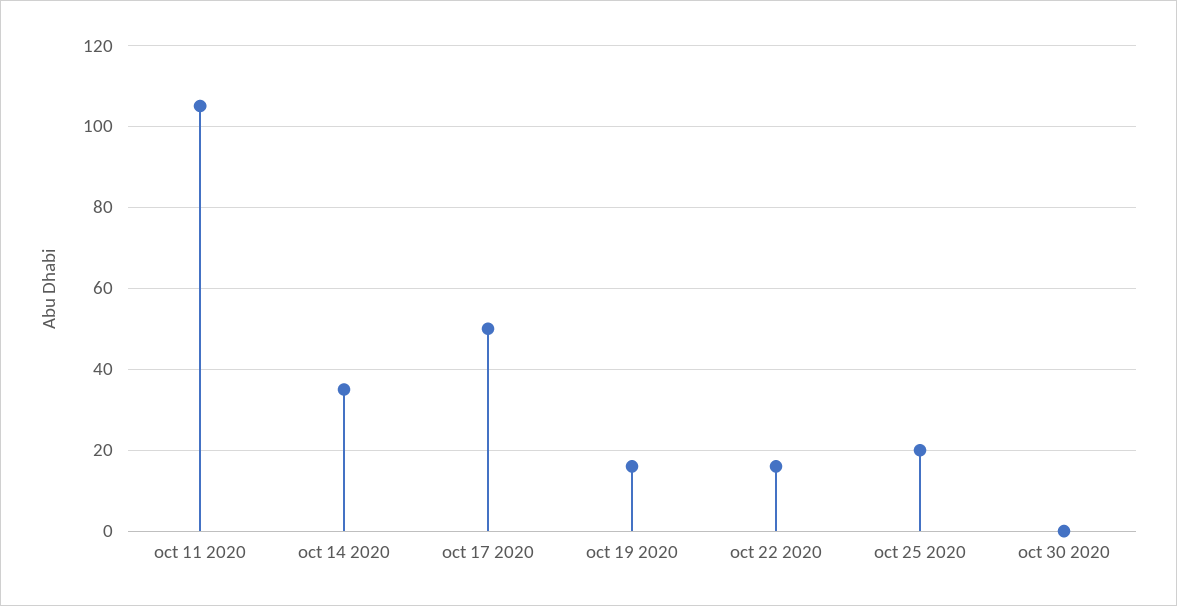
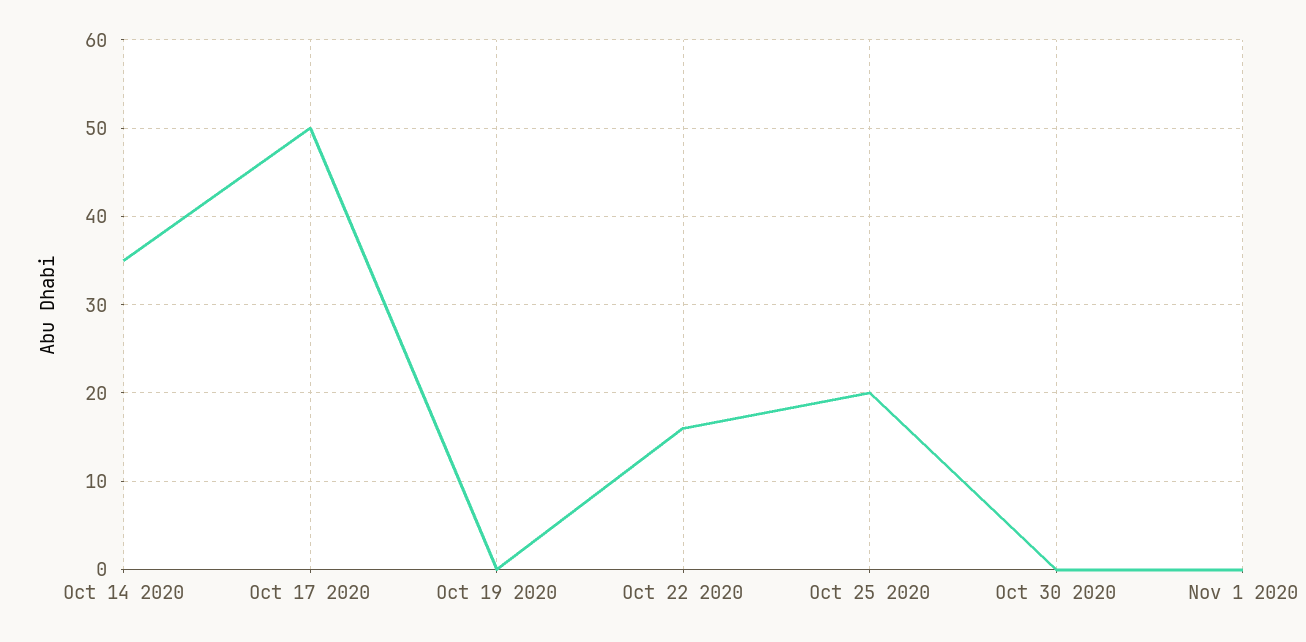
oct 11 2020: 105 -> none
oct 19 2020: 15 -> 0
Nov 1 2020: none -> 0

